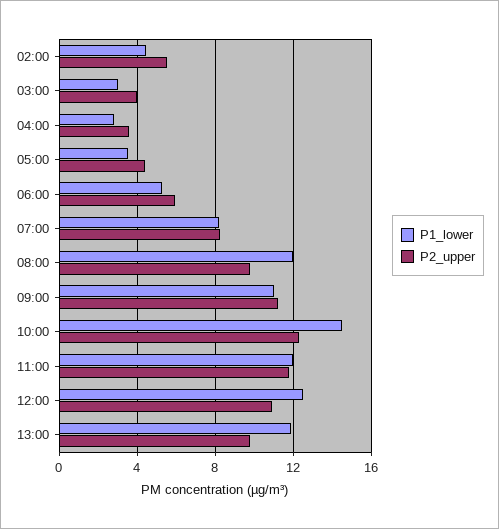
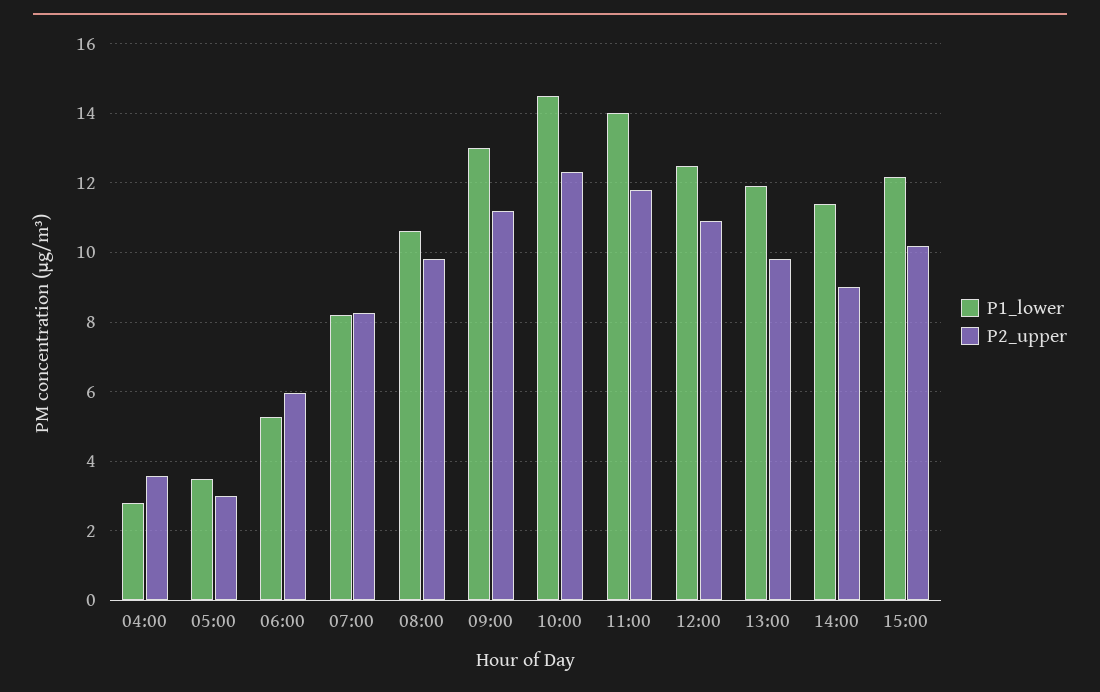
P1_lower, 02:00: 4.5 -> none
P2_upper, 02:00: 5.5 -> none
P1_lower, 03:00: 3 -> none
P2_upper, 03:00: 4 -> none
P2_upper, 05:00: 4.5 -> 3
P1_lower, 08:00: 12 -> 10.6
P1_lower, 09:00: 11 -> 13
P1_lower, 11:00: 12 -> 14
P1_lower, 14:00: none -> 11.4
P2_upper, 14:00: none -> 9
P1_lower, 15:00: none -> 12.2
P2_upper, 15:00: none -> 10.2

